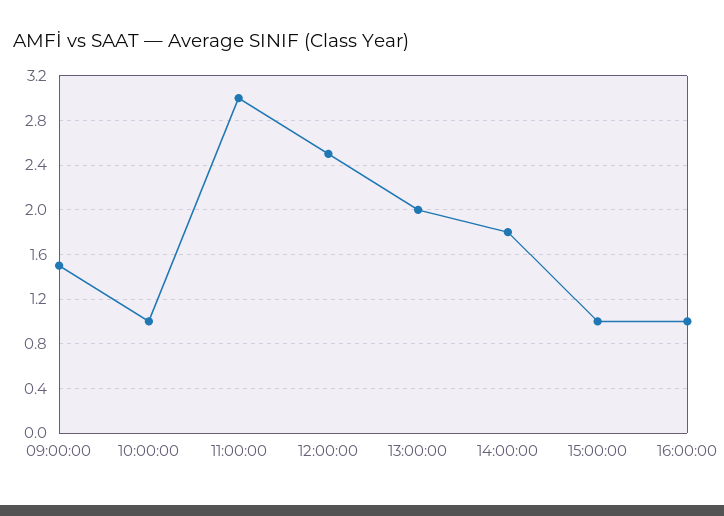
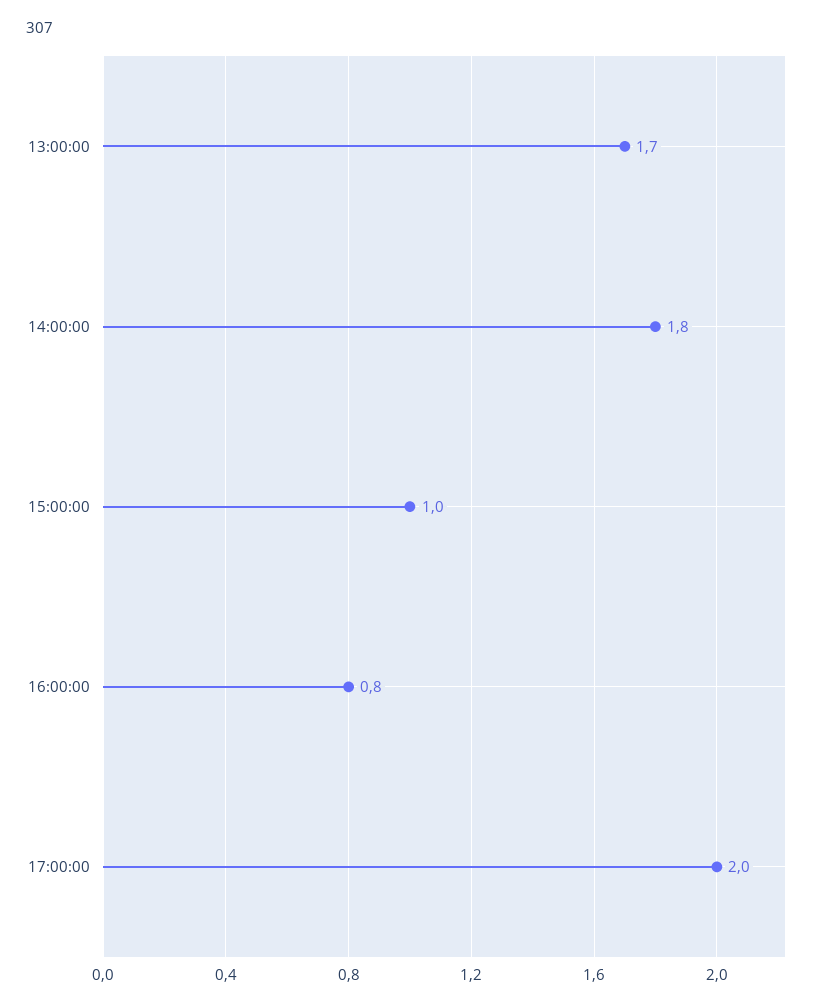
09:00:00: 1.5 -> none
10:00:00: 1 -> none
11:00:00: 3 -> none
12:00:00: 2.5 -> none
13:00:00: 2 -> 1.7
16:00:00: 1 -> 0.8
17:00:00: none -> 2

